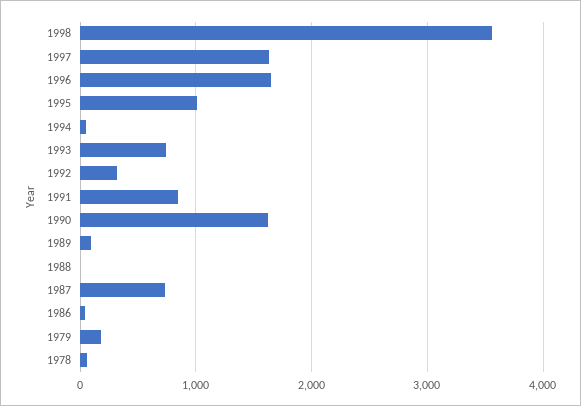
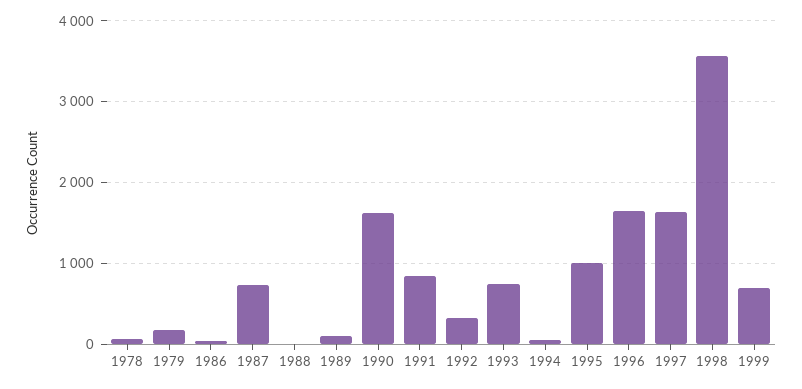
1999: none -> 700

